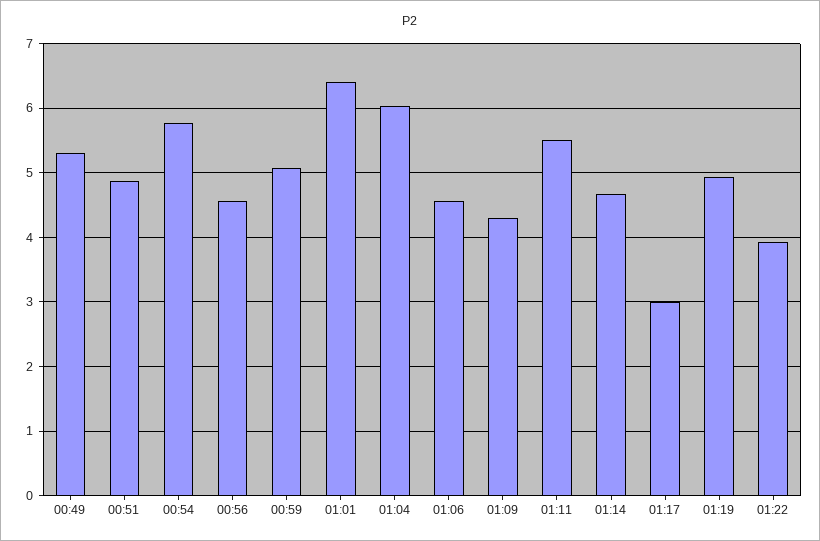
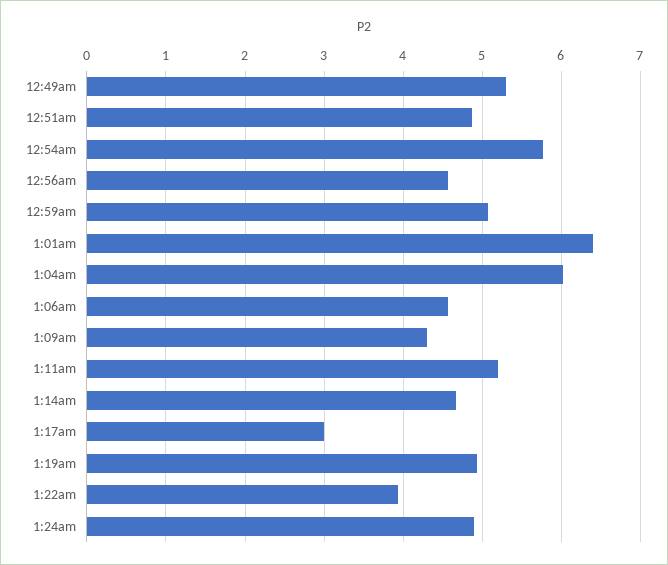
01:11: 5.5 -> 5.2
1:24am: none -> 4.9

